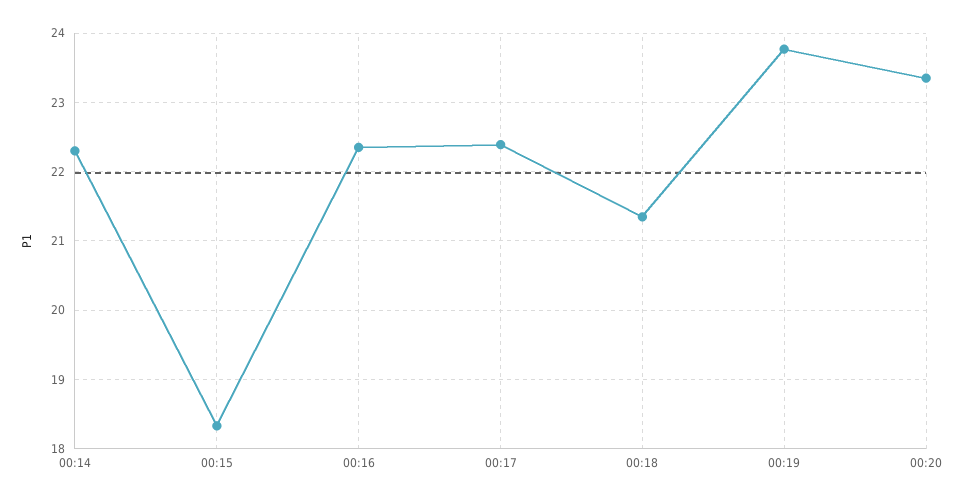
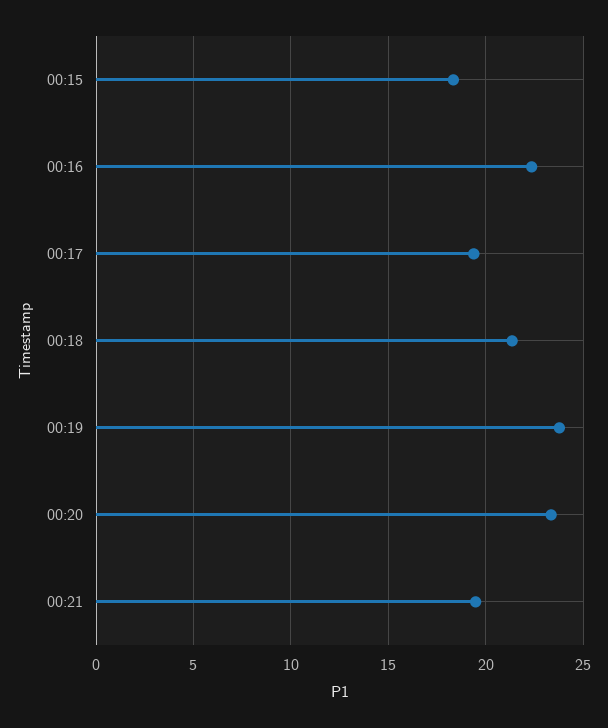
00:14: 22.3 -> none
00:17: 22.4 -> 19.5
00:21: none -> 19.5

